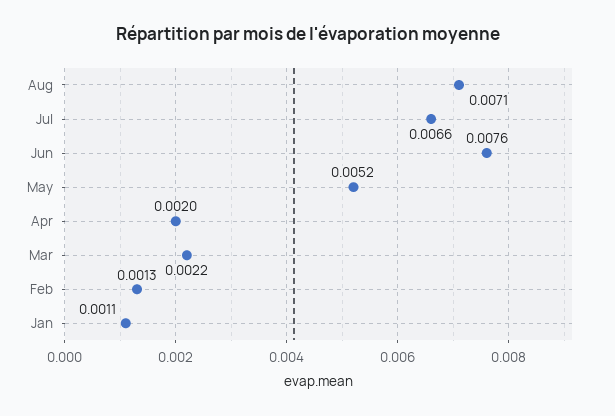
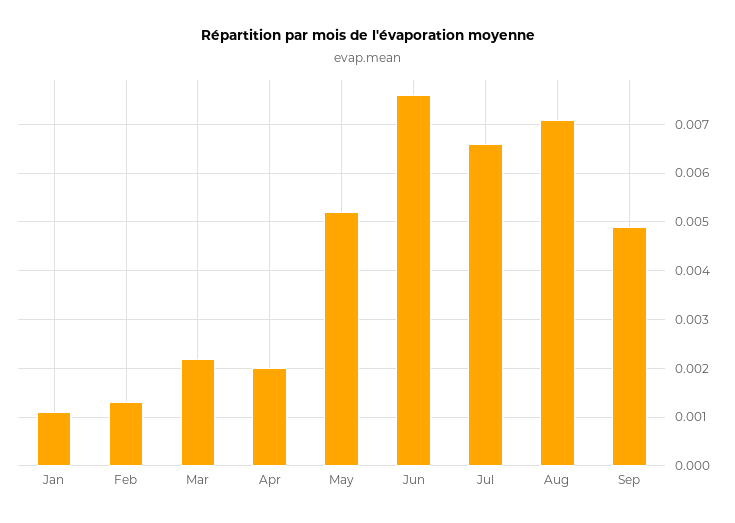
Sep: none -> 0.005

